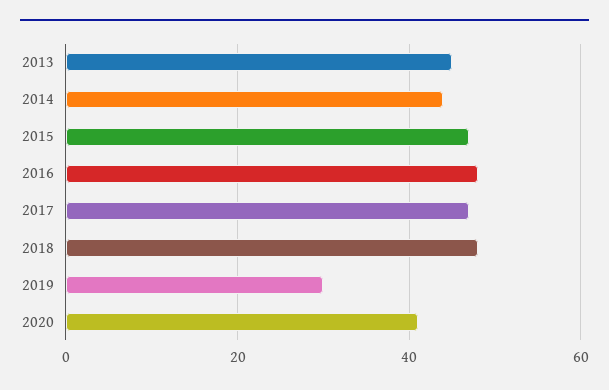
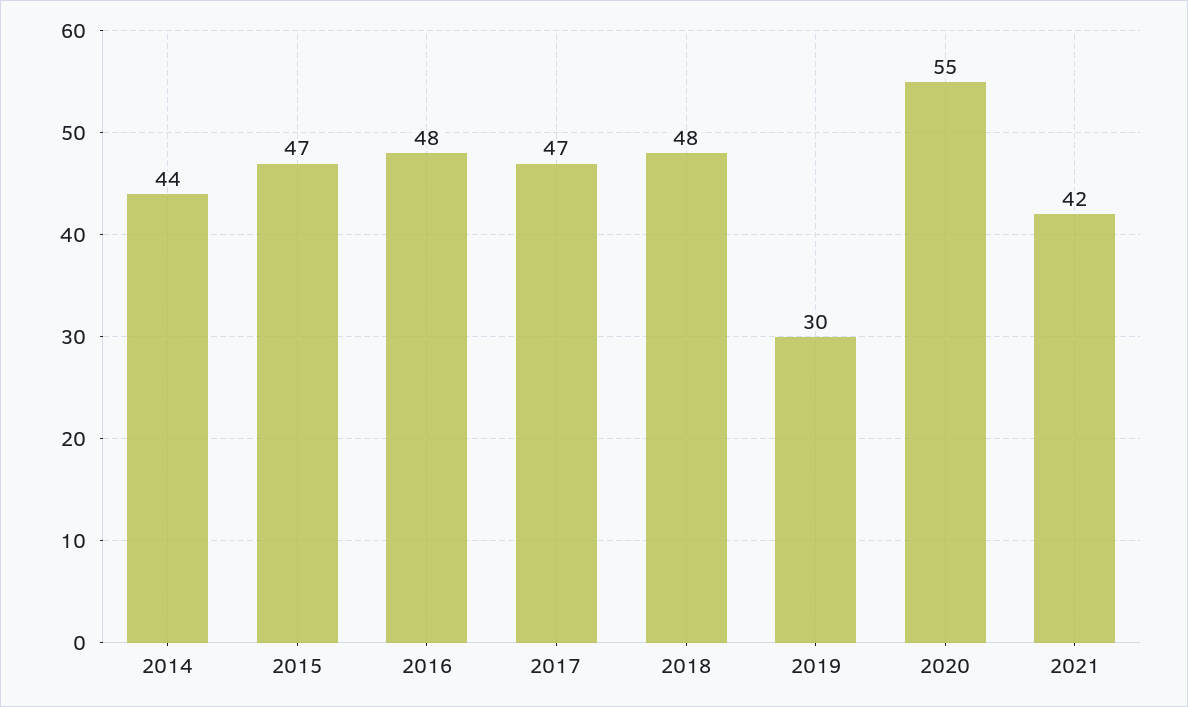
2013: 45 -> none
2020: 40 -> 55
2021: none -> 42

